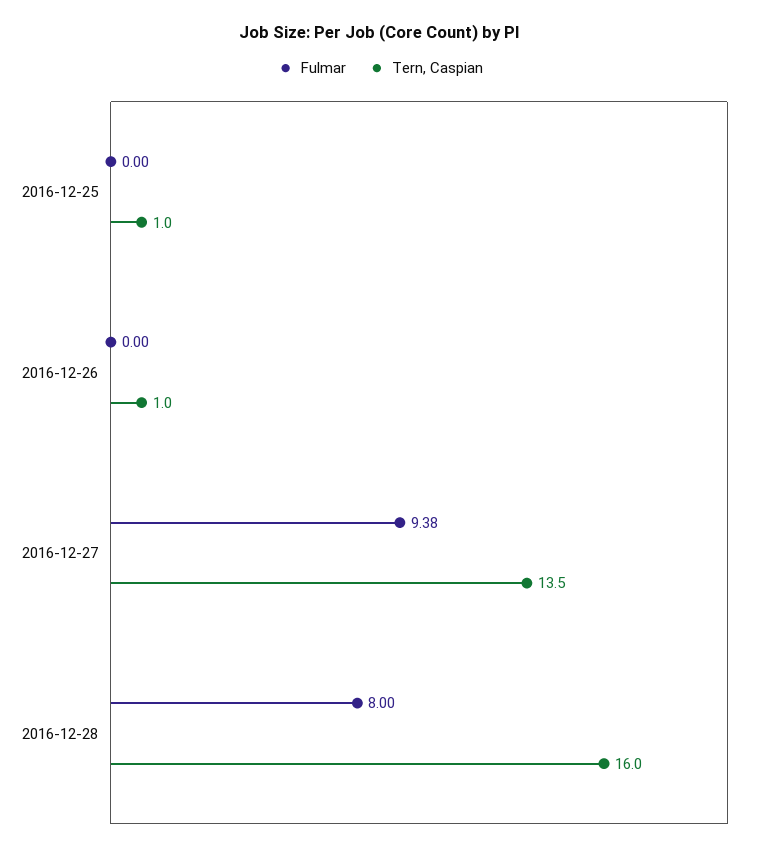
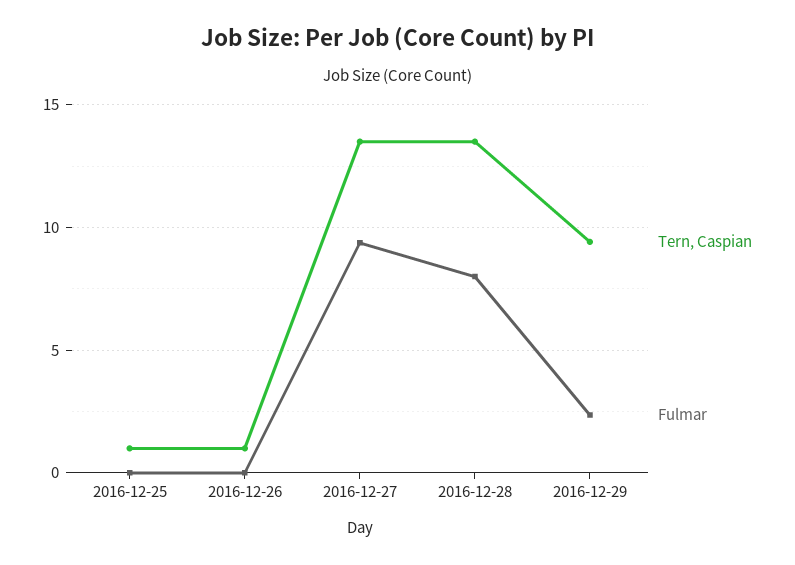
Tern, Caspian, 2016-12-28: 16 -> 13.5
Tern, Caspian, 2016-12-29: none -> 9.5
Fulmar, 2016-12-29: none -> 2.5

